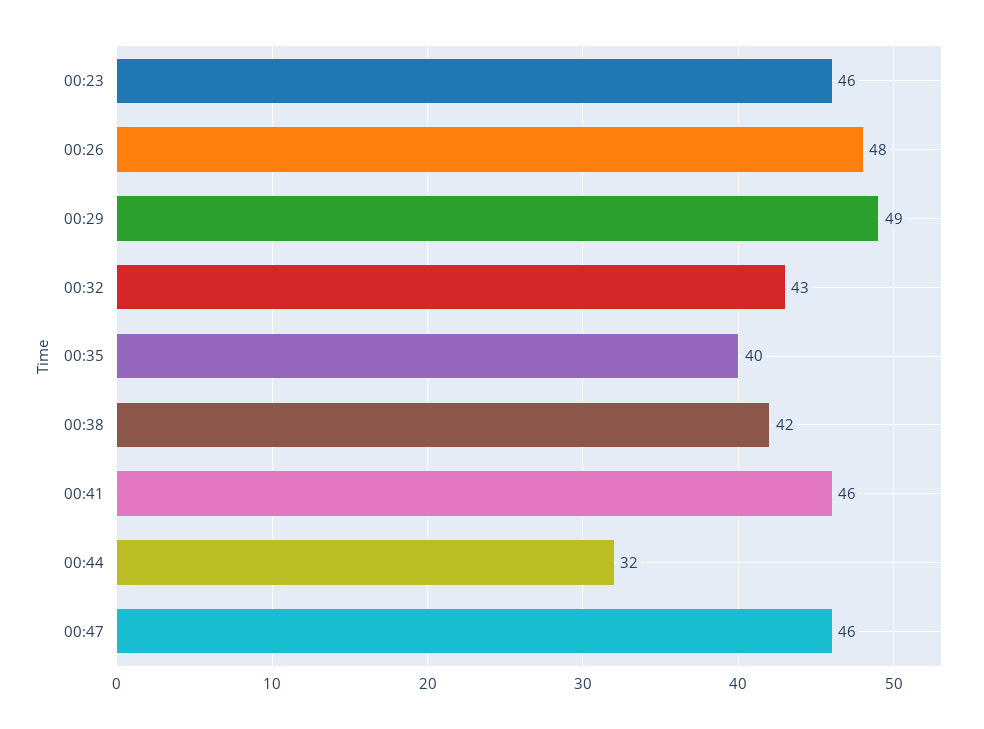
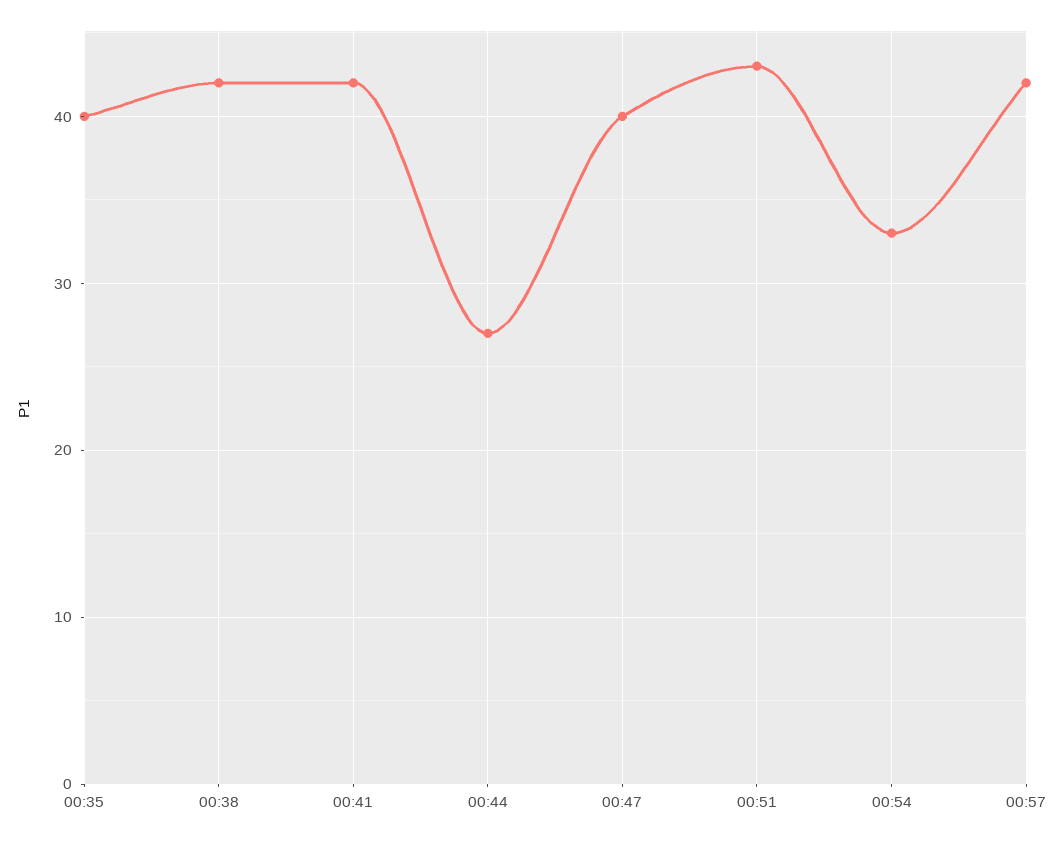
00:23: 46 -> none
00:26: 48 -> none
00:29: 49 -> none
00:32: 43 -> none
00:41: 46 -> 42
00:44: 32 -> 27
00:47: 46 -> 40
00:51: none -> 43
00:54: none -> 33
00:57: none -> 42

